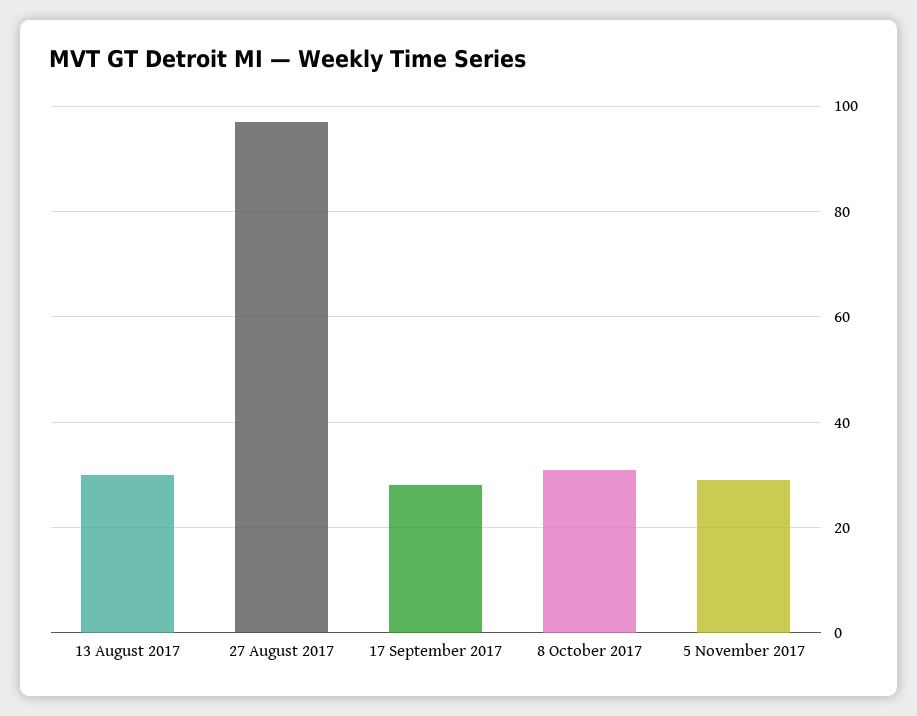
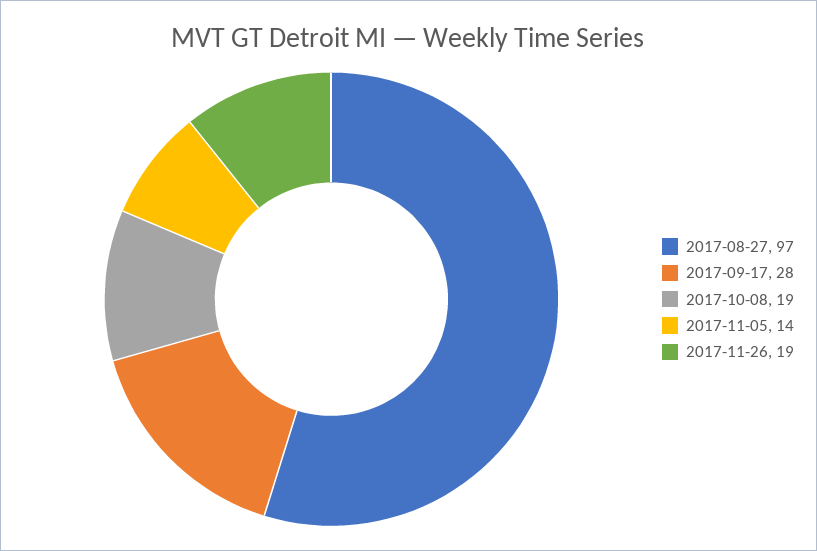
13 August 2017: 30 -> none
8 October 2017: 30 -> 19
5 November 2017: 30 -> 14
2017-11-26: none -> 19

